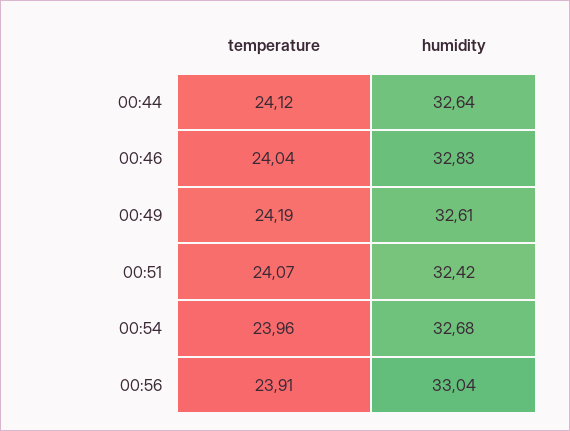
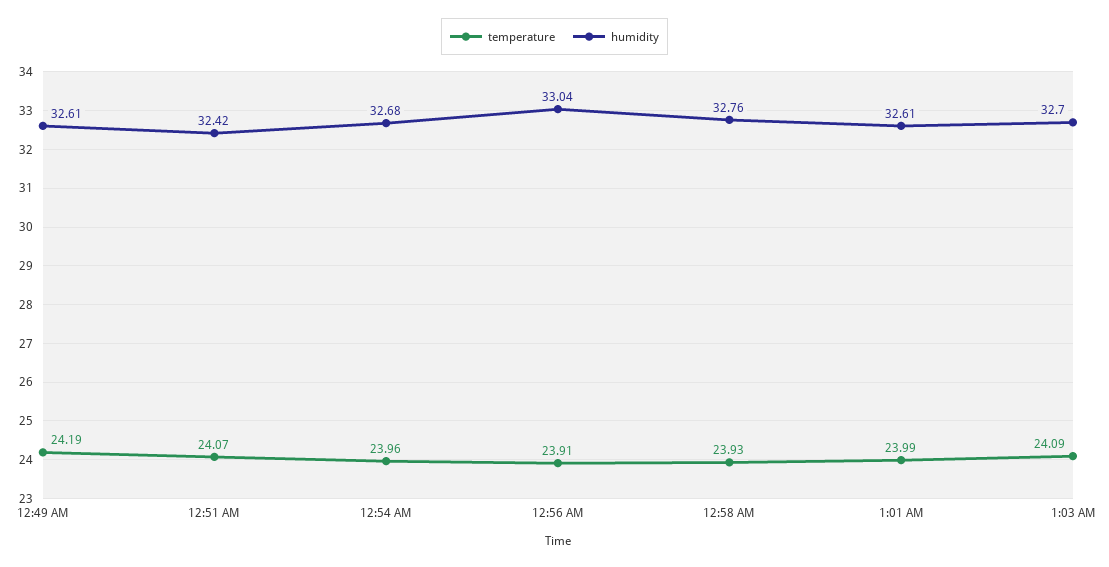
temperature, 00:44: 24.12 -> none
humidity, 00:44: 32.64 -> none
temperature, 00:46: 24.04 -> none
humidity, 00:46: 32.83 -> none
temperature, 12:58 AM: none -> 23.93
humidity, 12:58 AM: none -> 32.76
temperature, 1:01 AM: none -> 23.99
humidity, 1:01 AM: none -> 32.61
temperature, 1:03 AM: none -> 24.09
humidity, 1:03 AM: none -> 32.7

